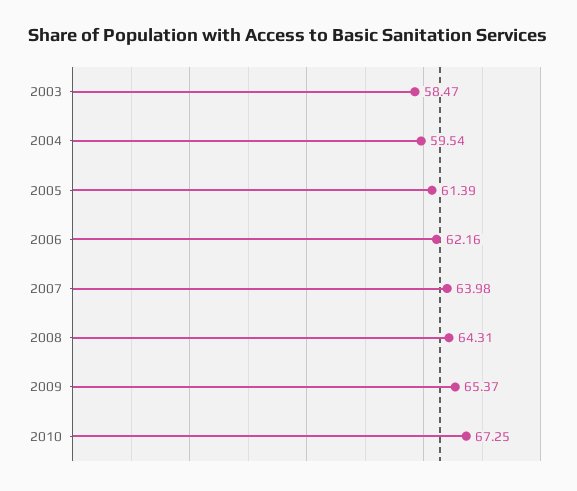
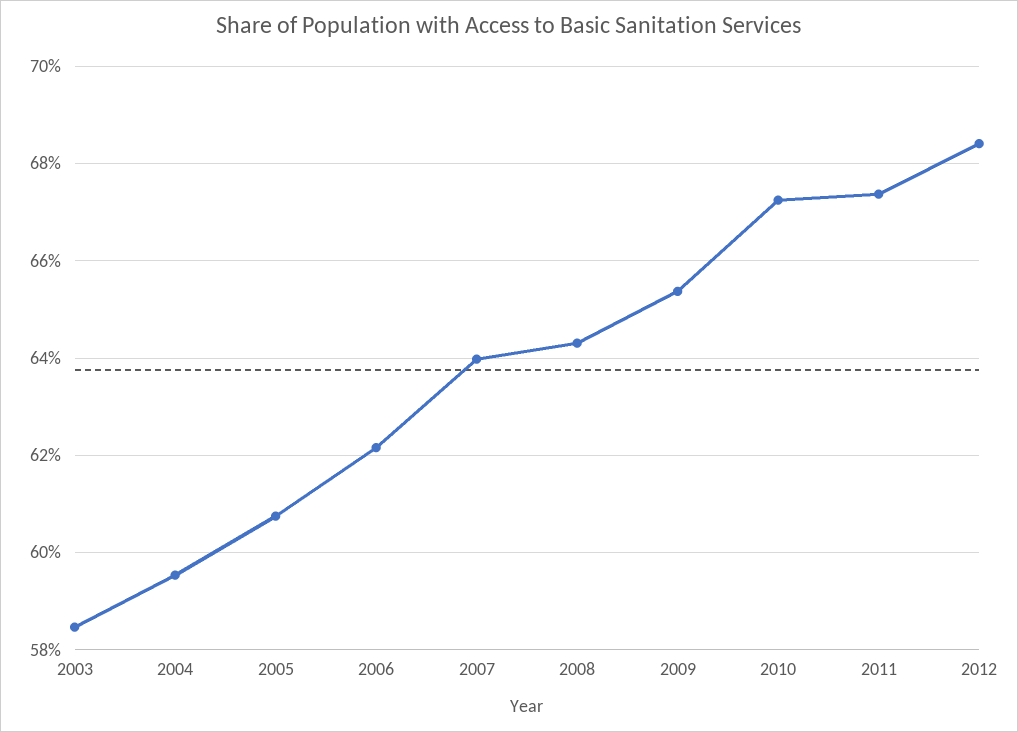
2005: 61.39 -> 60.8
2011: none -> 67.4
2012: none -> 68.4

